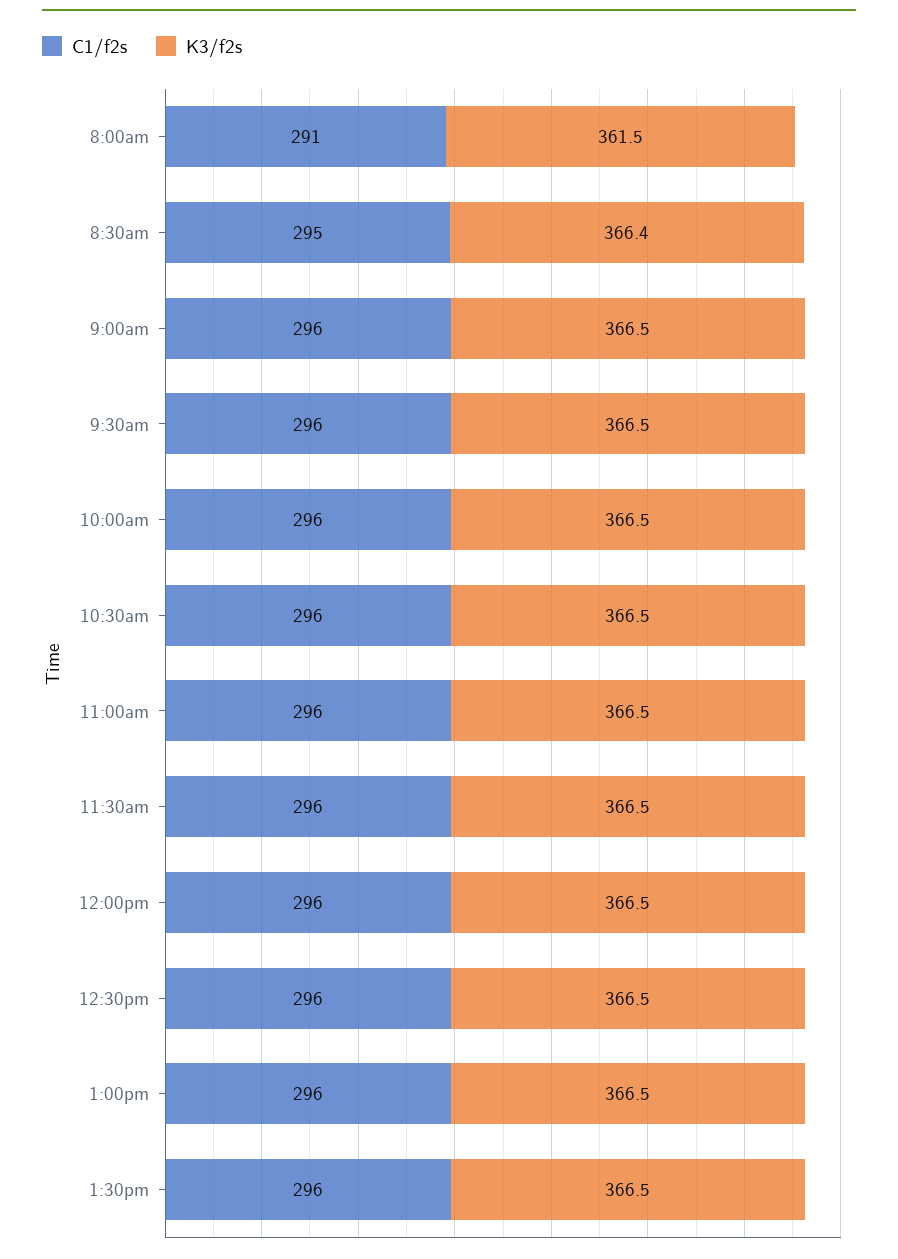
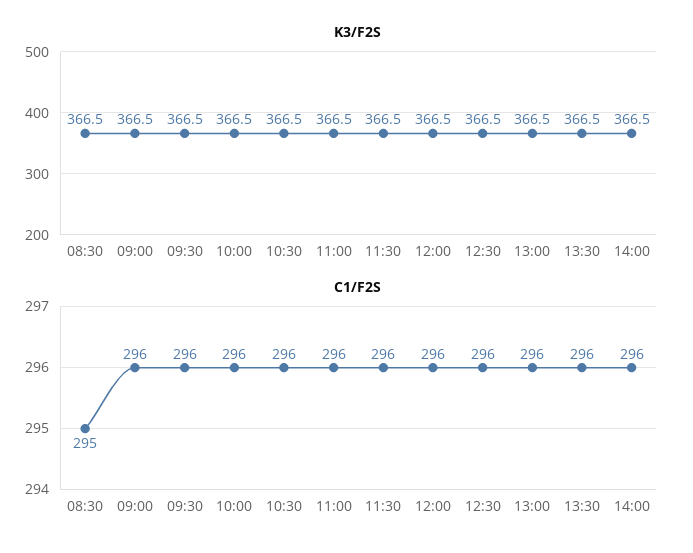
C1/f2s, 8:00am: 291 -> none
K3/f2s, 8:00am: 361.5 -> none
K3/f2s, 8:30am: 366.4 -> 366.5
K3/f2s, 14:00: none -> 366.5
C1/f2s, 14:00: none -> 296

